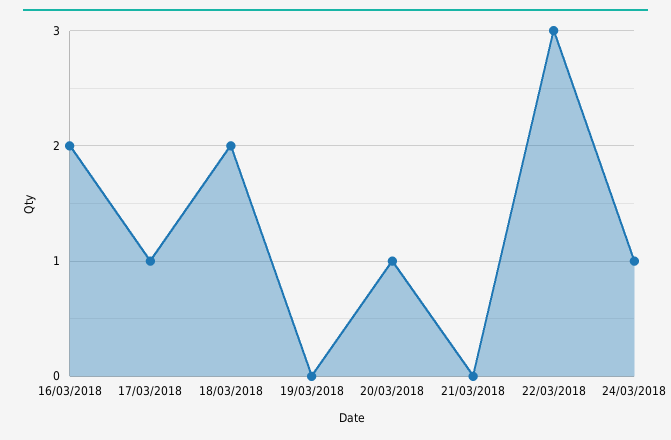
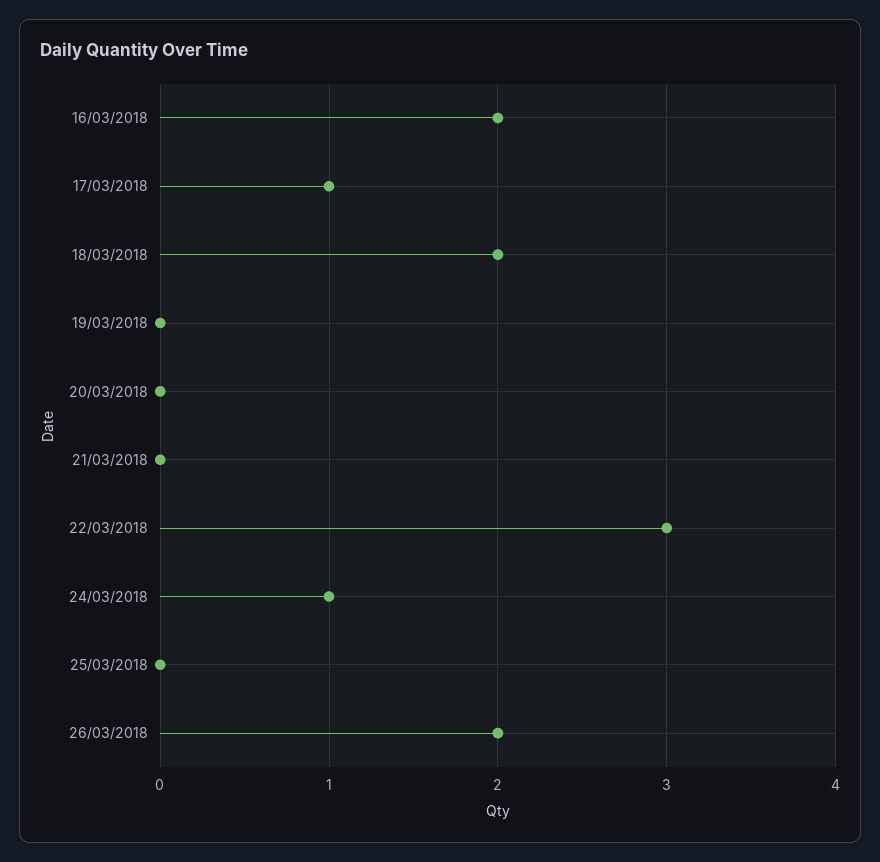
20/03/2018: 1 -> 0
25/03/2018: none -> 0
26/03/2018: none -> 2

